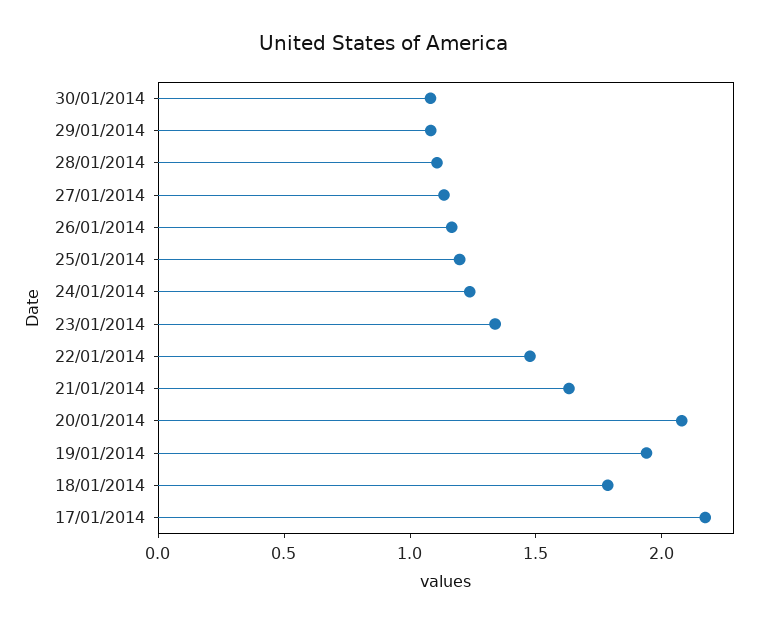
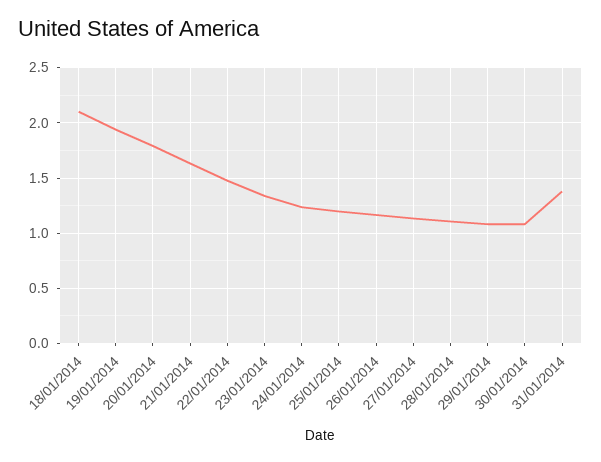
20/01/2014: 2.1 -> 1.8
18/01/2014: 1.8 -> 2.1
17/01/2014: 2.2 -> none
31/01/2014: none -> 1.4

